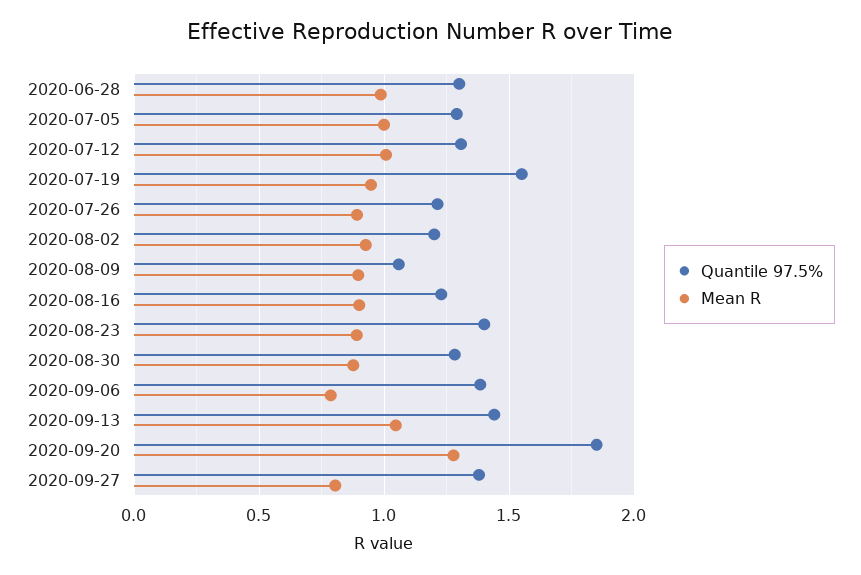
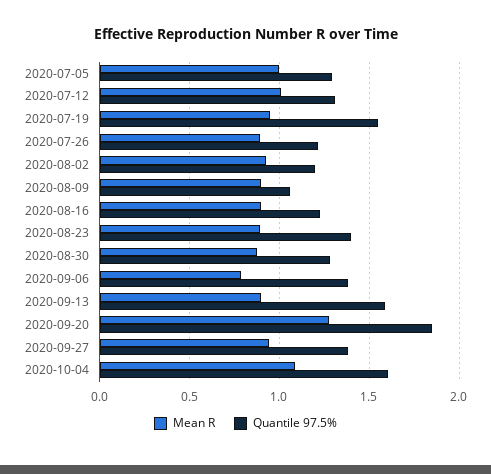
Quantile 97.5%, 2020-06-28: 1.3 -> none
Mean R, 2020-06-28: 1 -> none
Quantile 97.5%, 2020-09-13: 1.45 -> 1.6
Mean R, 2020-09-13: 1.05 -> 0.9
Mean R, 2020-09-27: 0.8 -> 0.95
Mean R, 2020-10-04: none -> 1.1
Quantile 97.5%, 2020-10-04: none -> 1.6

